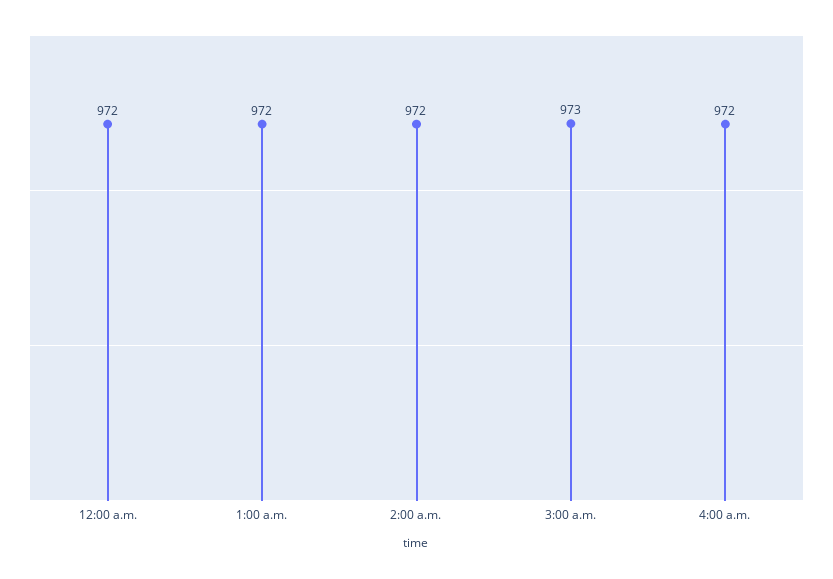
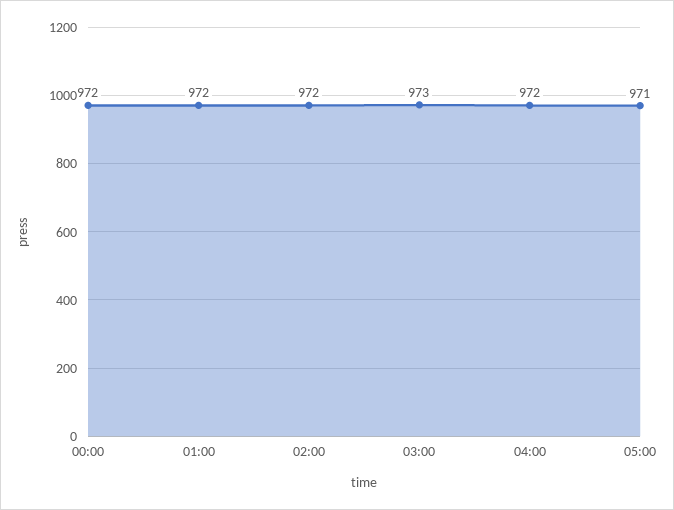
05:00: none -> 971

